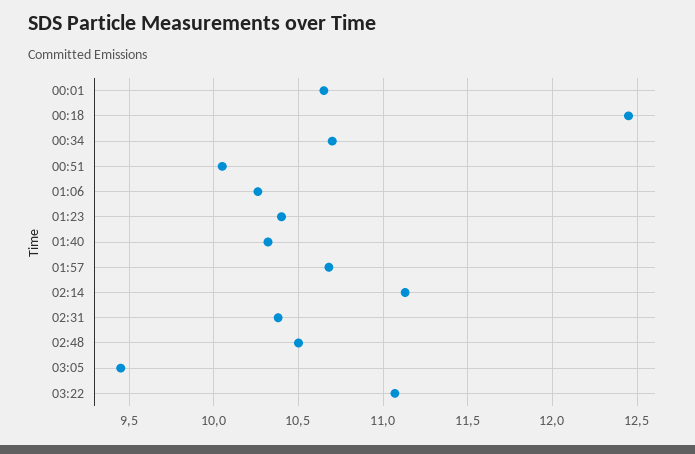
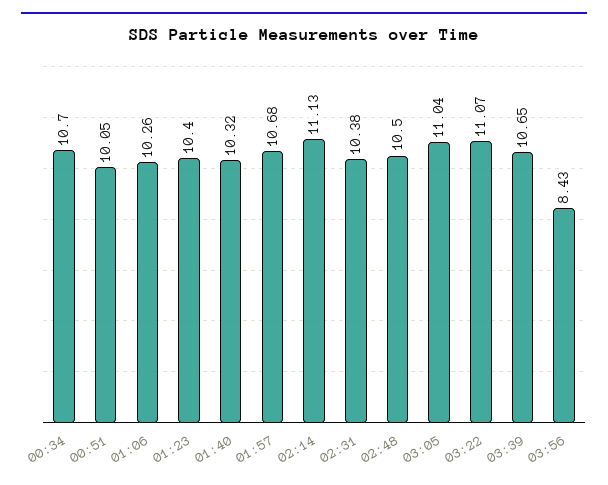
00:01: 10.65 -> none
00:18: 12.45 -> none
03:05: 9.45 -> 11.04
03:39: none -> 10.65
03:56: none -> 8.43

